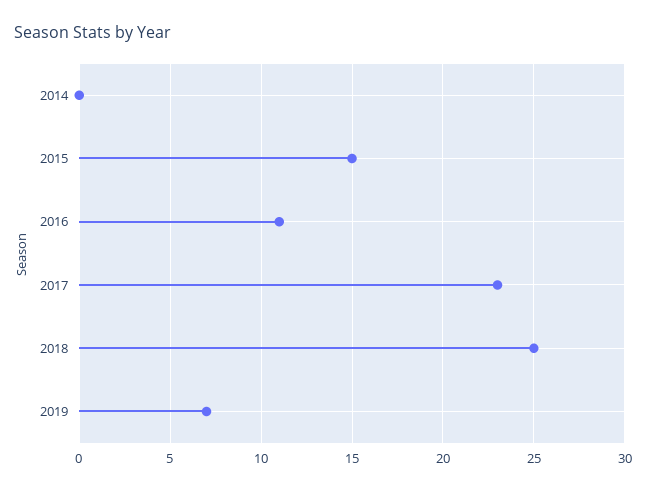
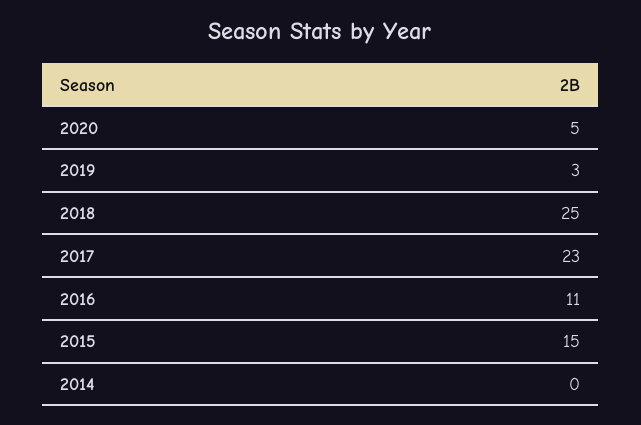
2019: 7 -> 3
2020: none -> 5

